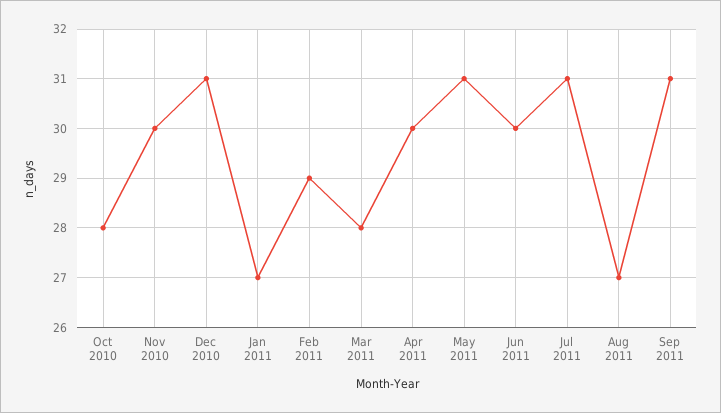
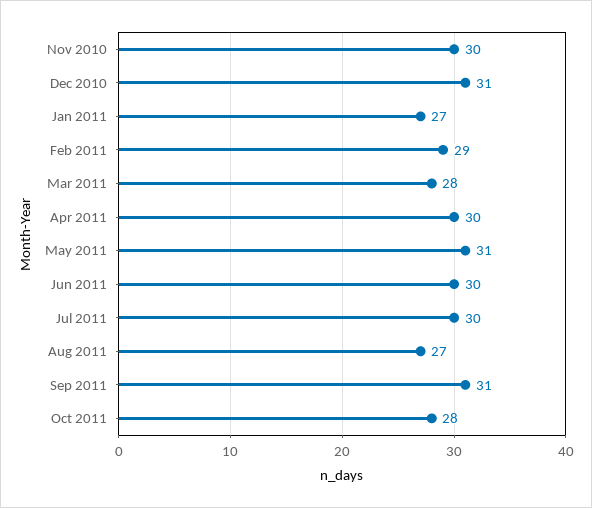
Oct 2010: 28 -> none
Jul 2011: 31 -> 30
Oct 2011: none -> 28

